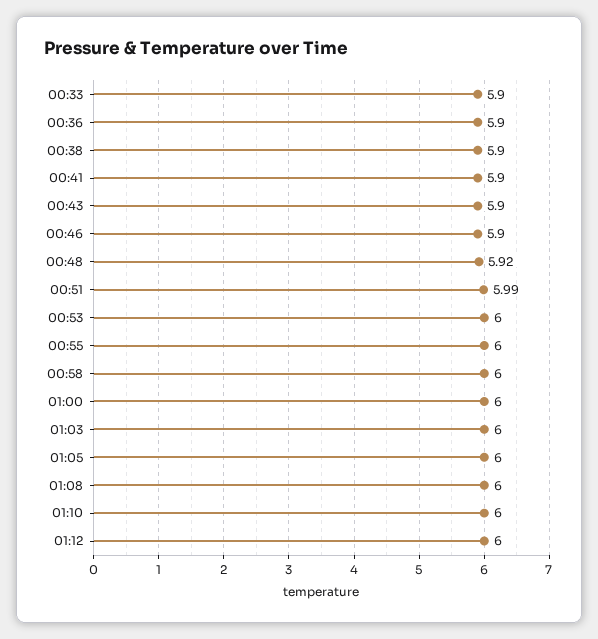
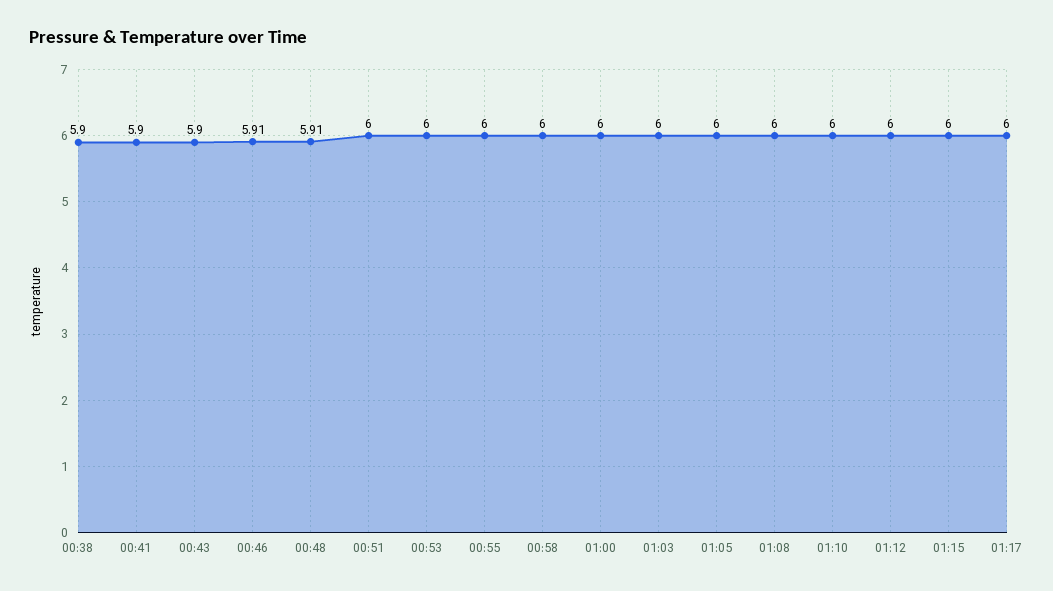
00:33: 5.9 -> none
00:36: 5.9 -> none
00:46: 5.9 -> 5.91
00:48: 5.92 -> 5.91
00:51: 5.99 -> 6
01:15: none -> 6
01:17: none -> 6

